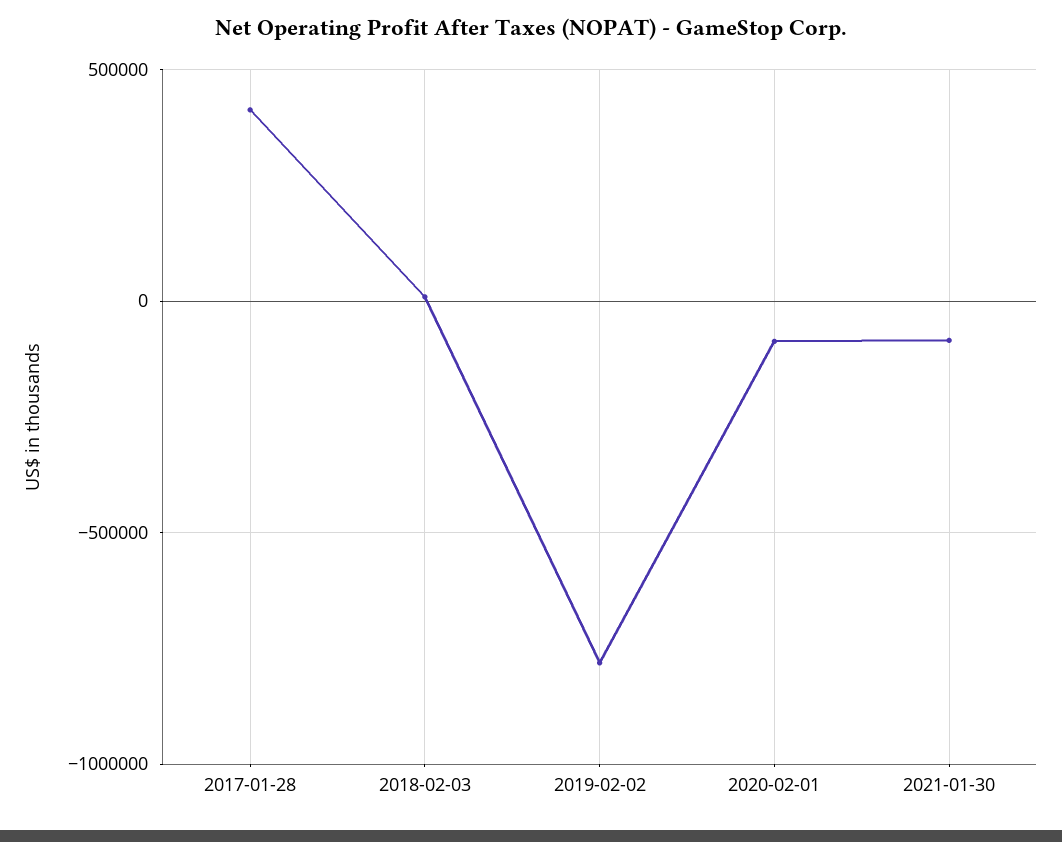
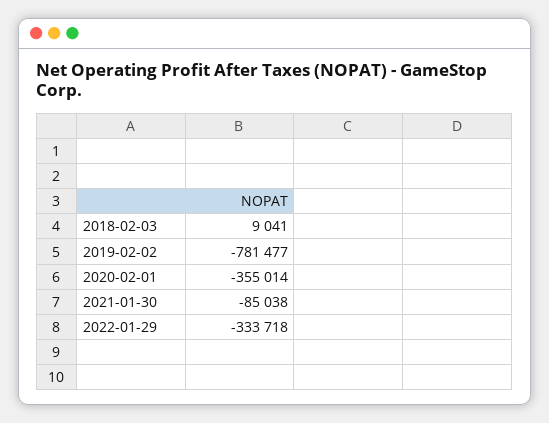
2017-01-28: 400000 -> none
2020-02-01: -100000 -> -355014
2022-01-29: none -> -333718

